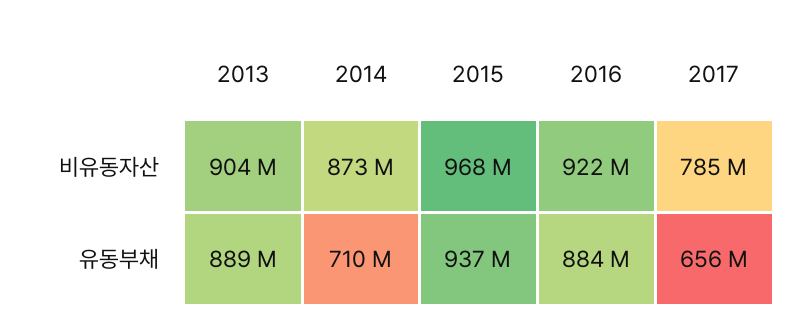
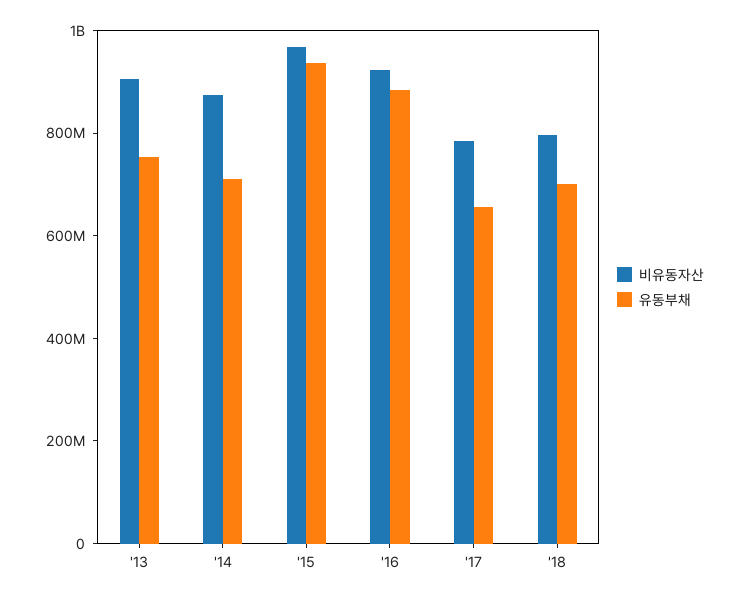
유동부채, 2013: 889000000 -> 750000000
비유동자산, '18: none -> 800000000
유동부채, '18: none -> 700000000

